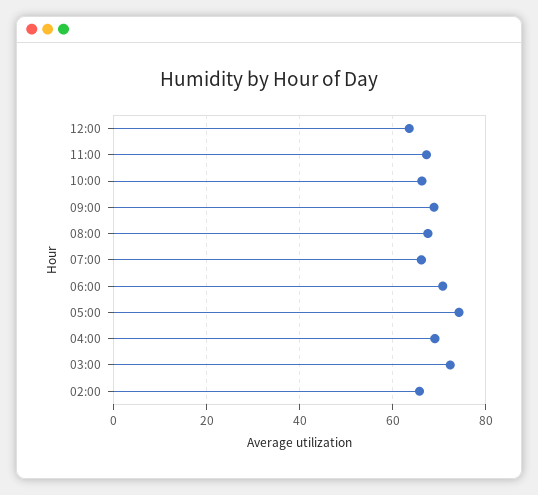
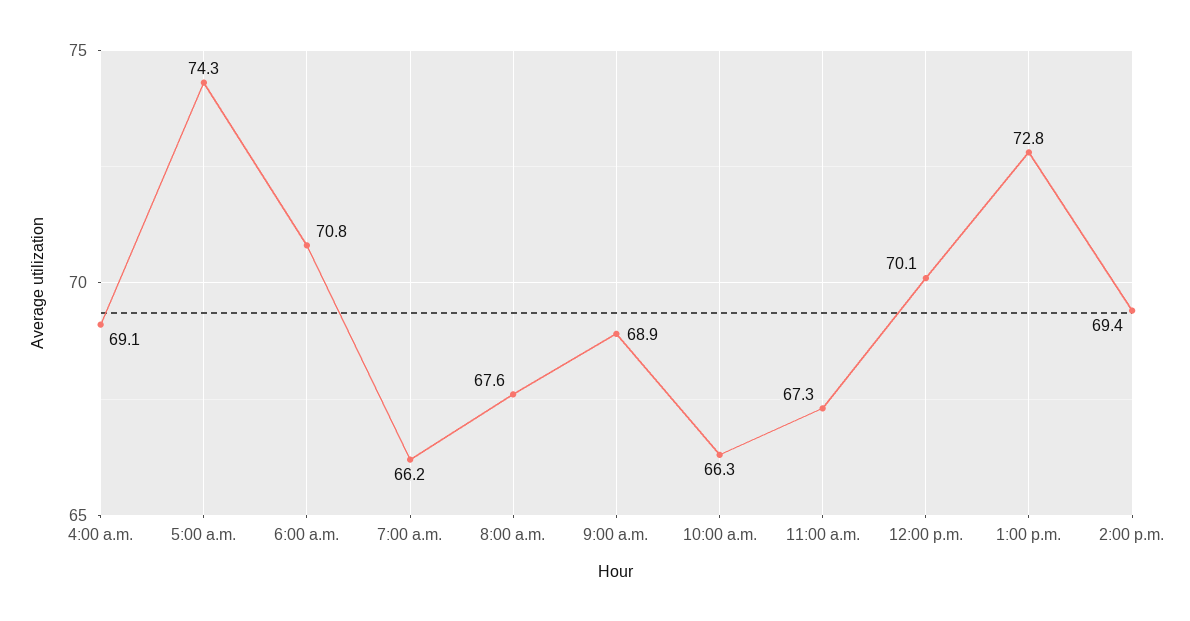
12:00: 64 -> 70.1
03:00: 72 -> none
02:00: 66 -> none
1:00 p.m.: none -> 72.8
2:00 p.m.: none -> 69.4

